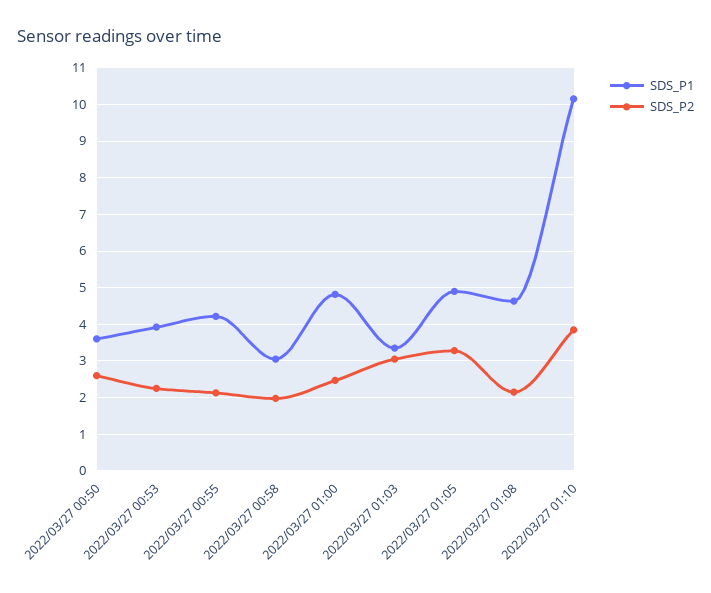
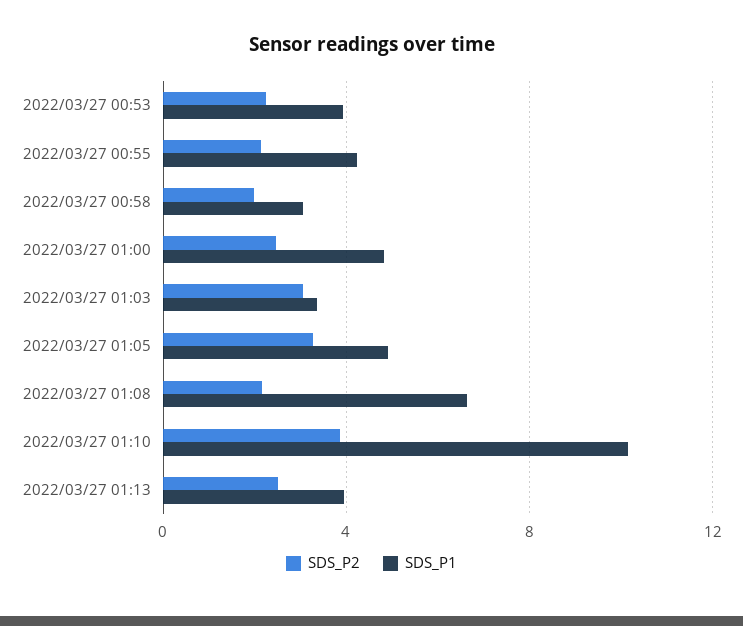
SDS_P1, 2022/03/27 00:50: 3.6 -> none
SDS_P2, 2022/03/27 00:50: 2.6 -> none
SDS_P1, 2022/03/27 01:08: 4.6 -> 6.5
SDS_P2, 2022/03/27 01:13: none -> 2.5
SDS_P1, 2022/03/27 01:13: none -> 4

